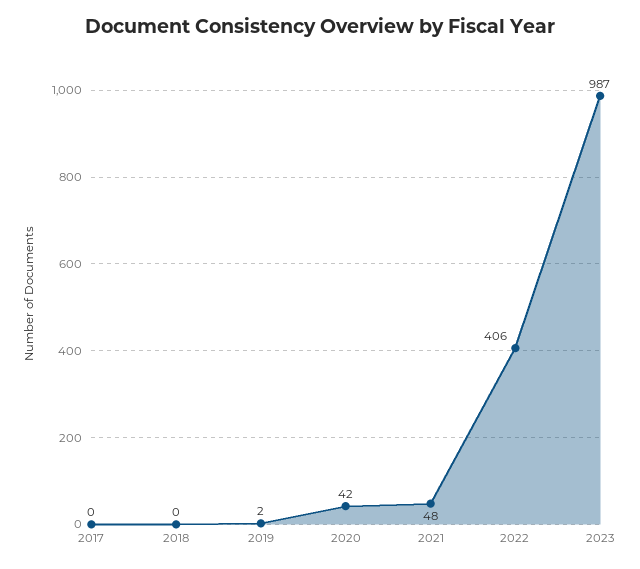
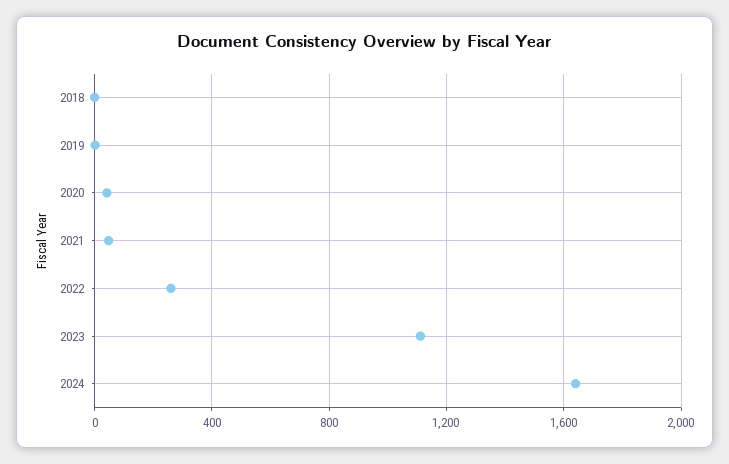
2017: 0 -> none
2022: 406 -> 250
2023: 987 -> 1100
2024: none -> 1650

